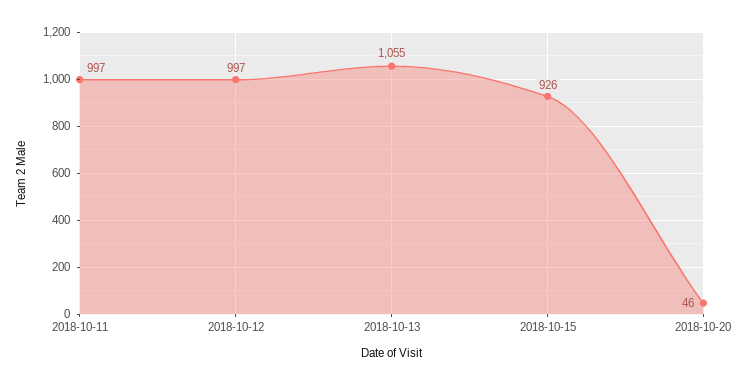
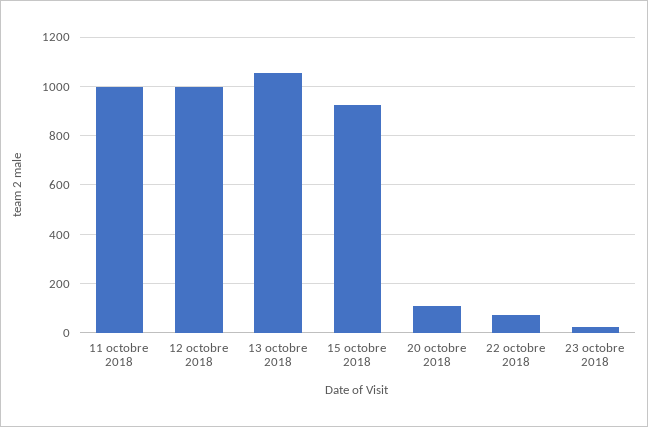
2018-10-20: 46 -> 100
22 octobre 2018: none -> 75
23 octobre 2018: none -> 25

